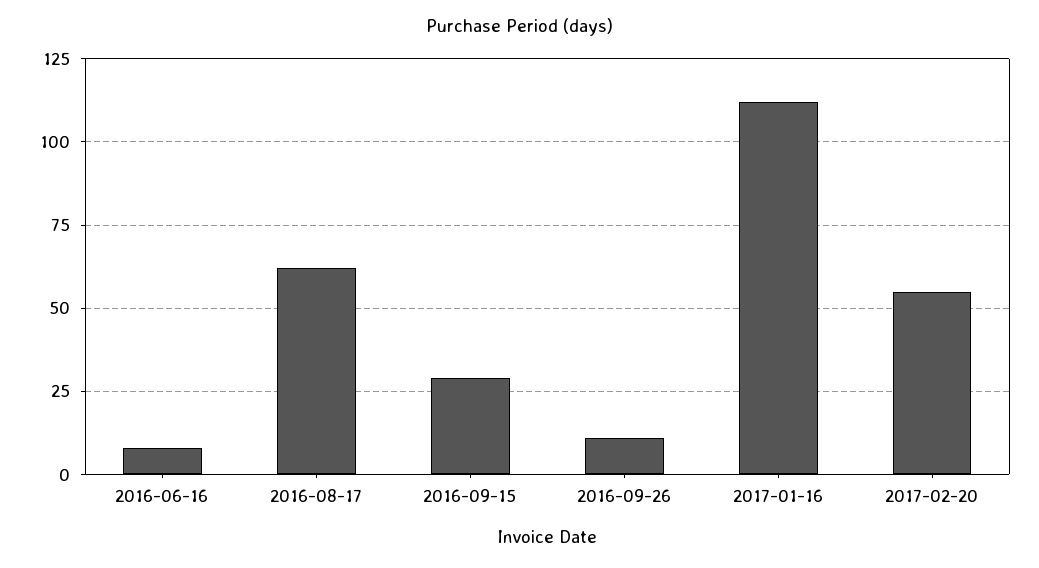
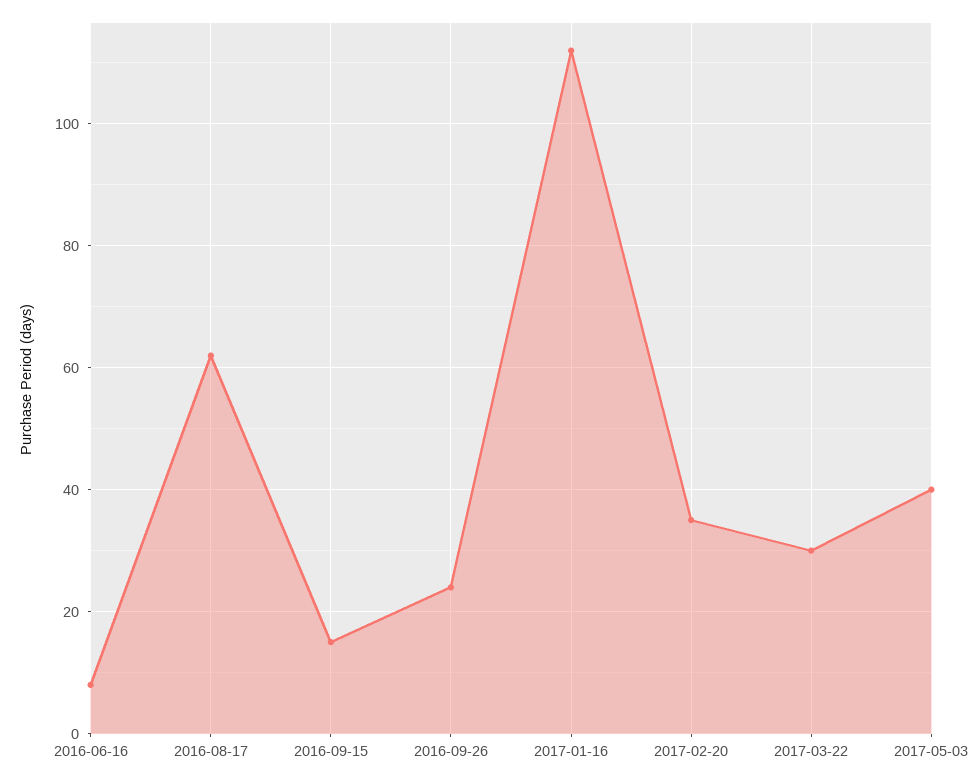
2016-09-15: 30 -> 15
2016-09-26: 10 -> 25
2017-02-20: 55 -> 35
2017-03-22: none -> 30
2017-05-03: none -> 40

